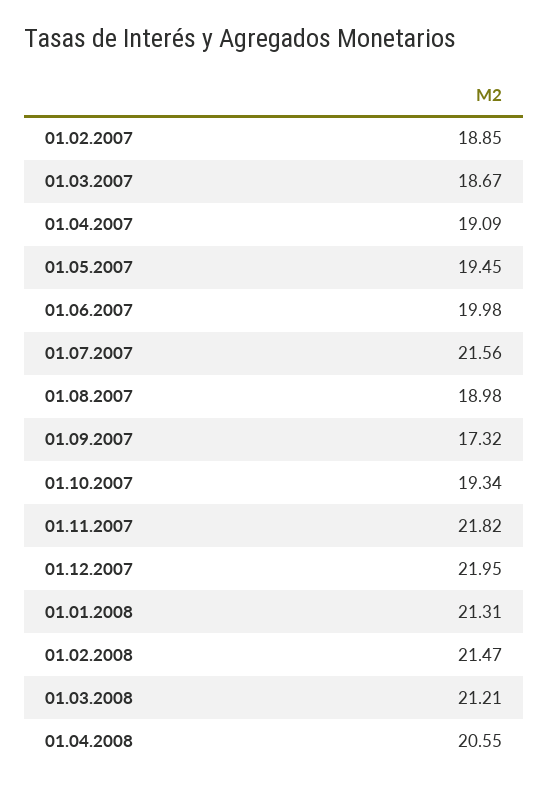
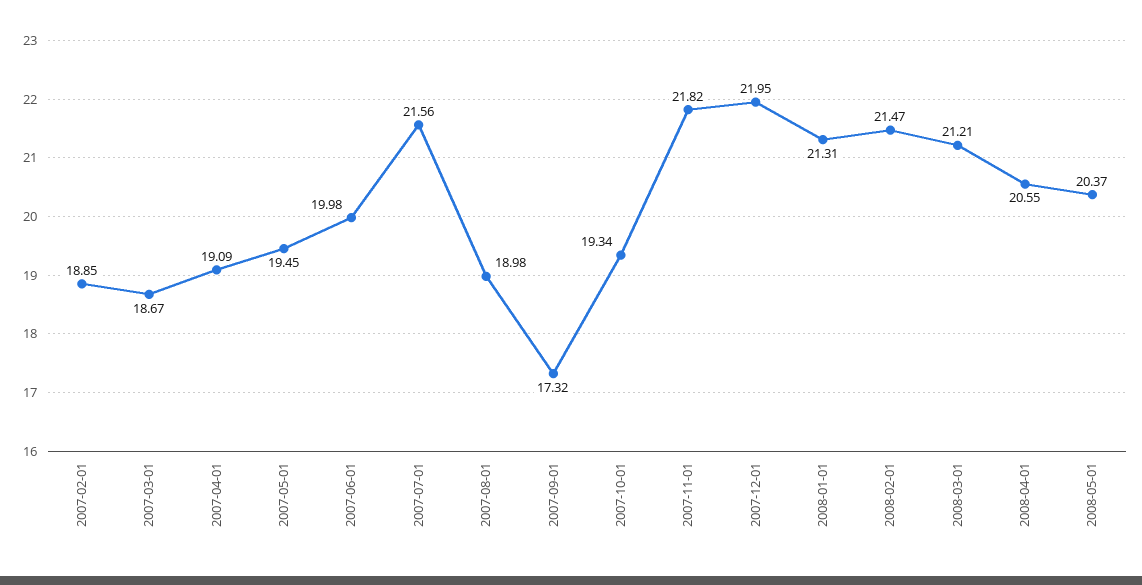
2008-05-01: none -> 20.37

